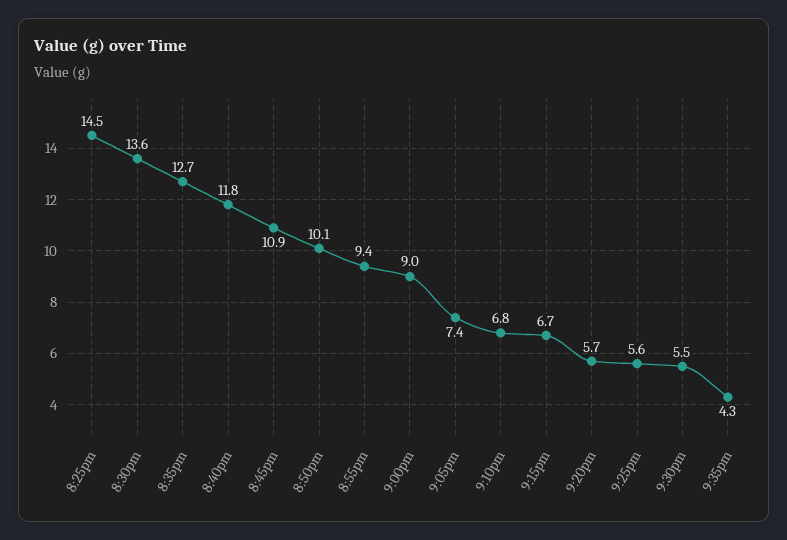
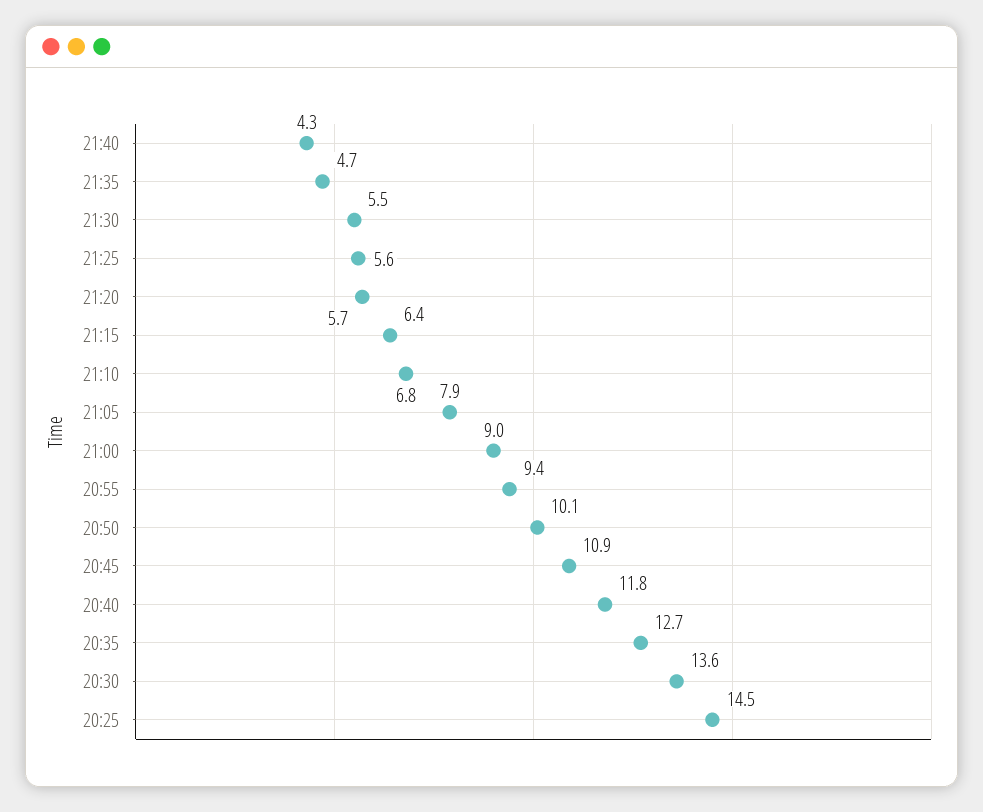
9:05pm: 7.4 -> 7.9
9:15pm: 6.7 -> 6.4
9:35pm: 4.3 -> 4.7
21:40: none -> 4.3

